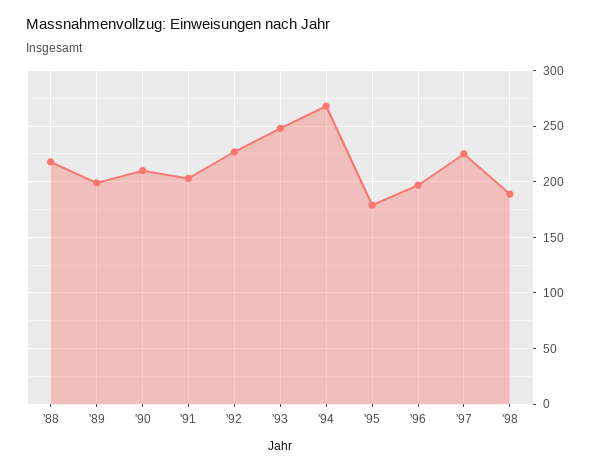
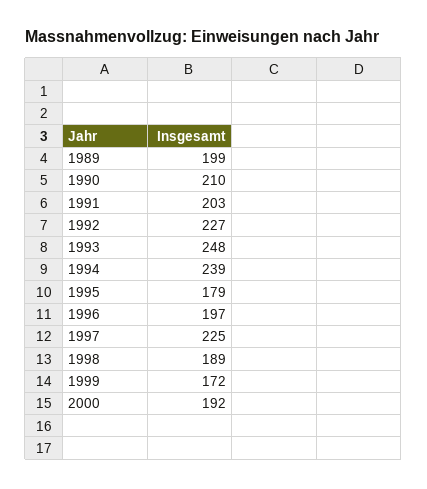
'88: 220 -> none
'94: 270 -> 239
1999: none -> 172
2000: none -> 192

